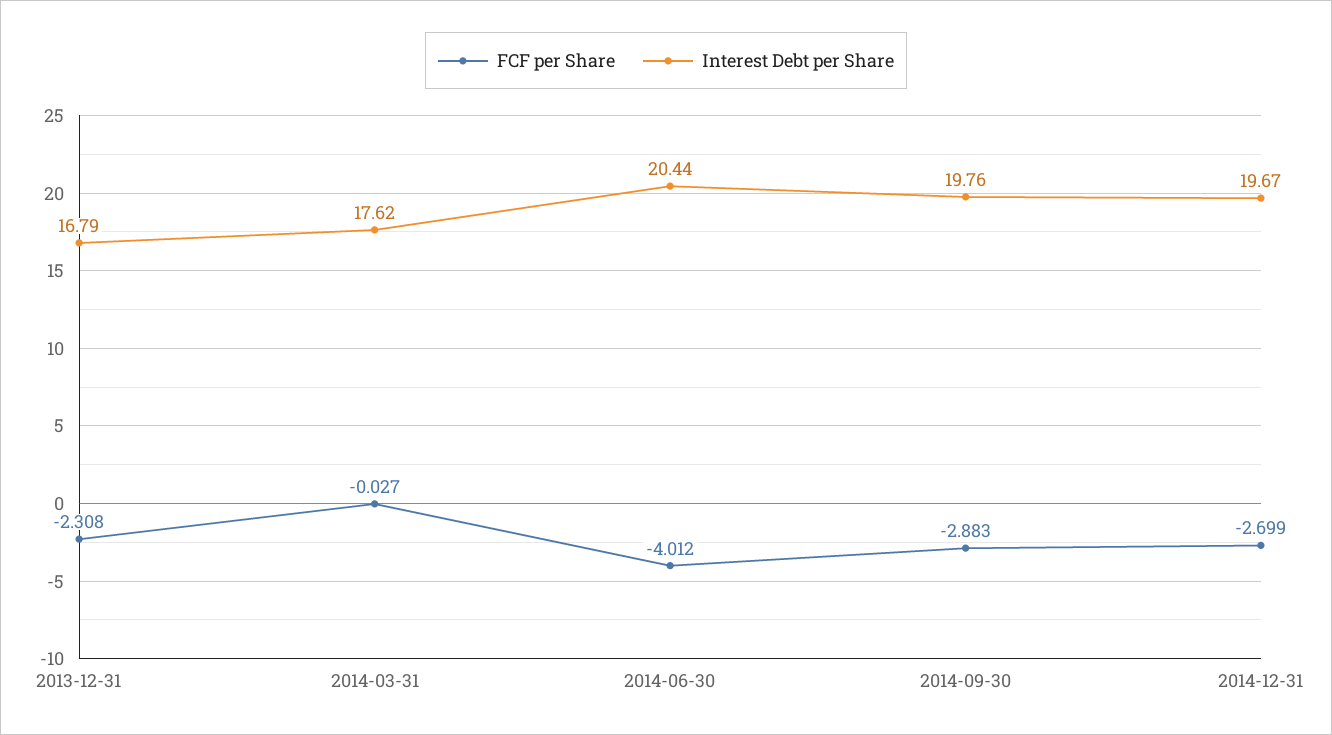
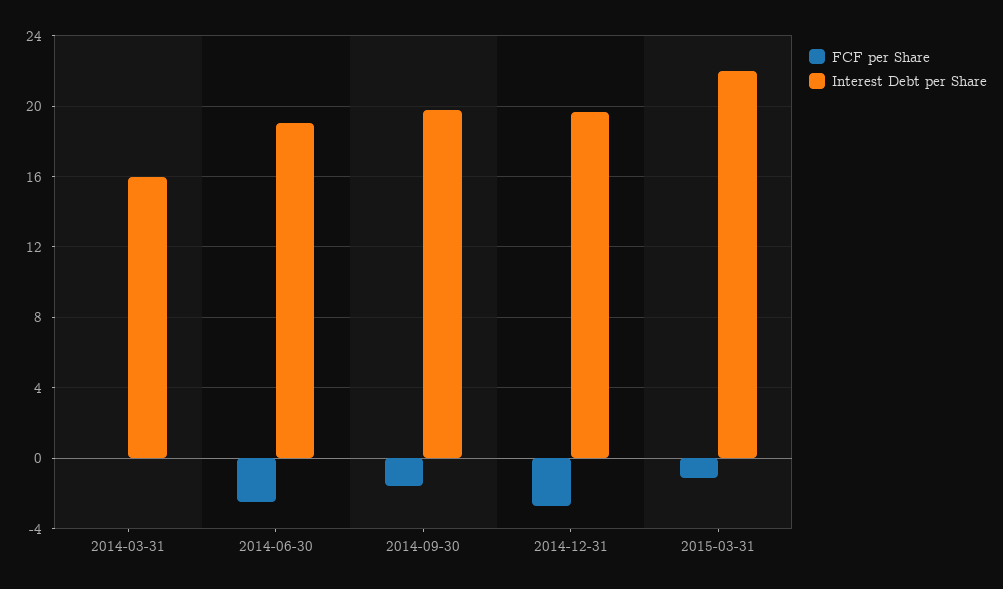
FCF per Share, 2013-12-31: -2.308 -> none
Interest Debt per Share, 2013-12-31: 16.79 -> none
Interest Debt per Share, 2014-03-31: 17.62 -> 16
FCF per Share, 2014-06-30: -4.012 -> -2.5
Interest Debt per Share, 2014-06-30: 20.44 -> 19
FCF per Share, 2014-09-30: -2.883 -> -1.5
FCF per Share, 2015-03-31: none -> -1
Interest Debt per Share, 2015-03-31: none -> 22

